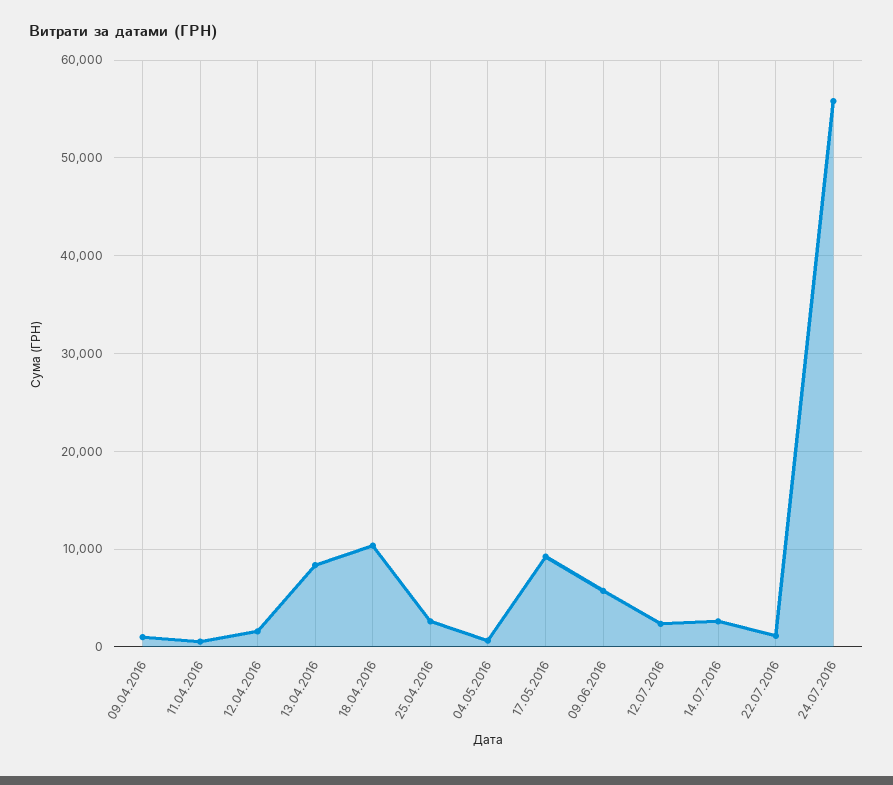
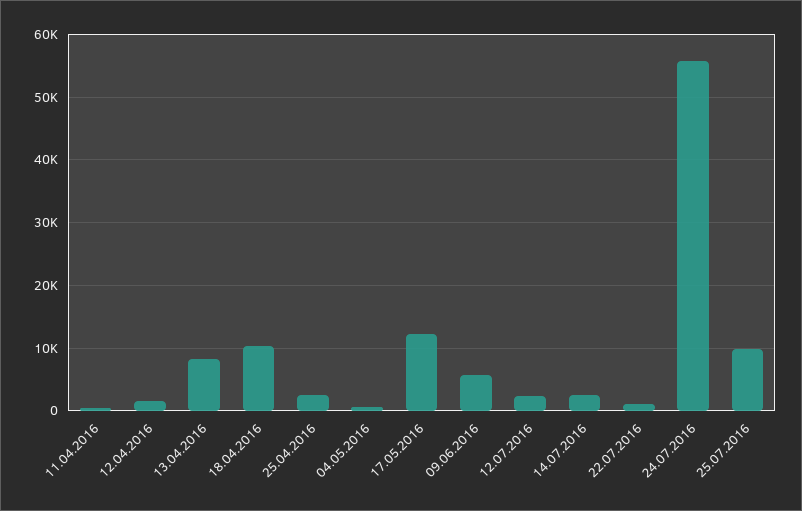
09.04.2016: 1000 -> none
17.05.2016: 9000 -> 12000
25.07.2016: none -> 10000

